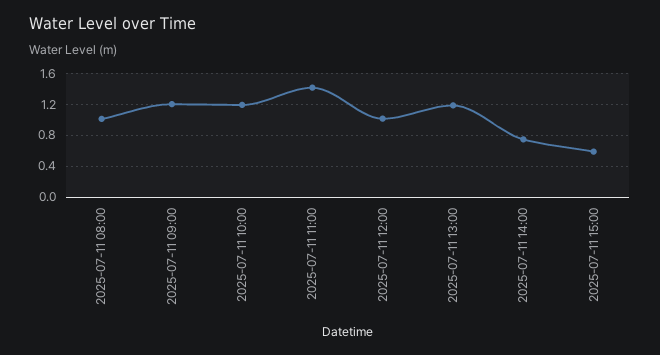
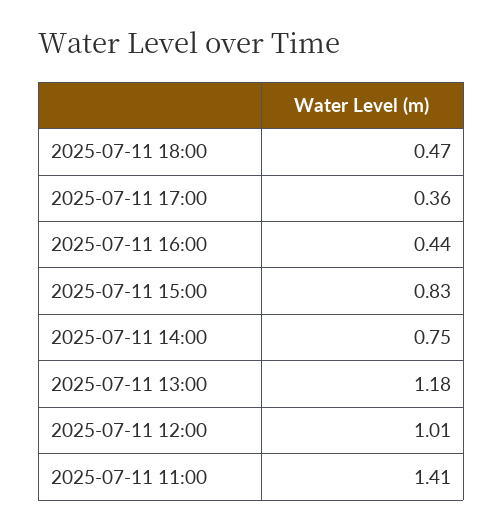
2025-07-11 08:00: 1 -> none
2025-07-11 09:00: 1.2 -> none
2025-07-11 10:00: 1.2 -> none
2025-07-11 15:00: 0.6 -> 0.83
2025-07-11 18:00: none -> 0.47
2025-07-11 17:00: none -> 0.36
2025-07-11 16:00: none -> 0.44

